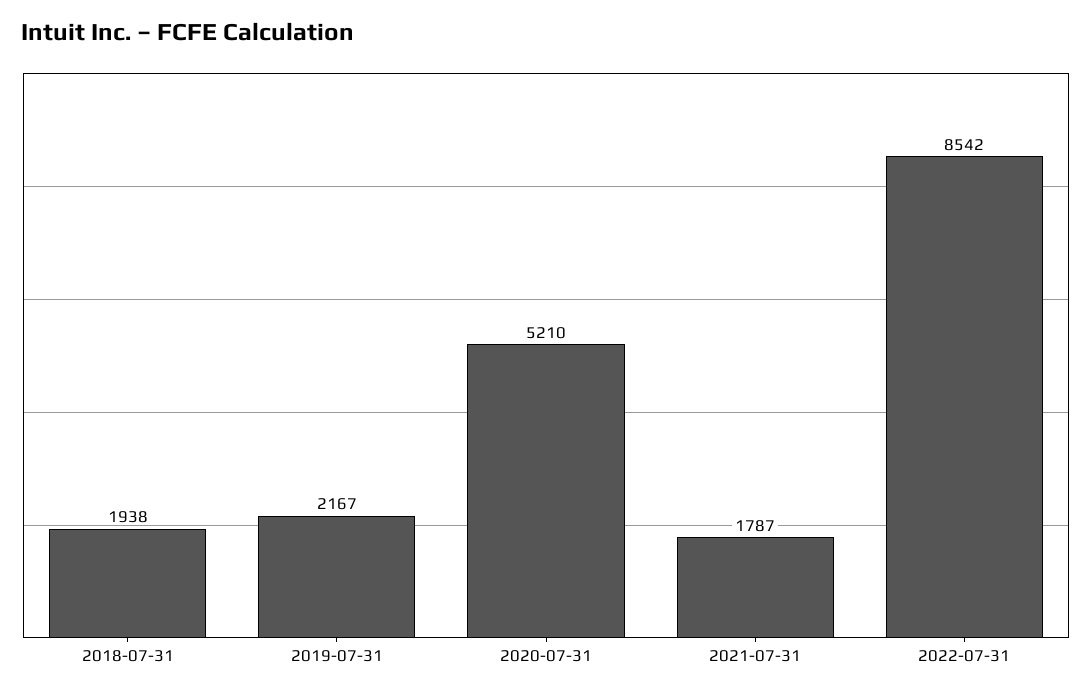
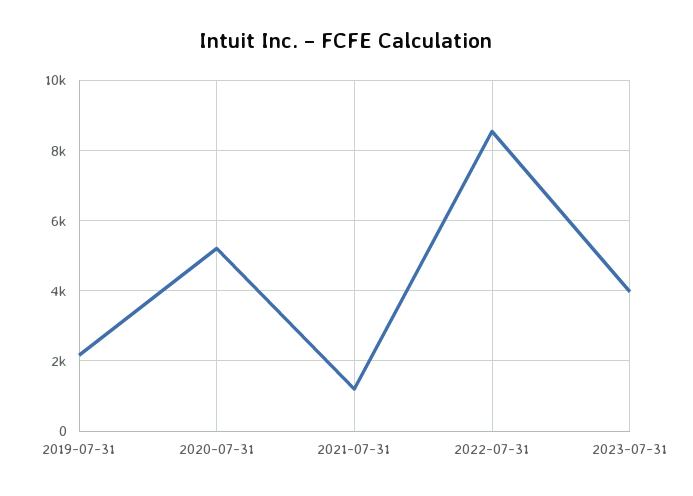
2018-07-31: 1938 -> none
2021-07-31: 1787 -> 1200
2023-07-31: none -> 4000

